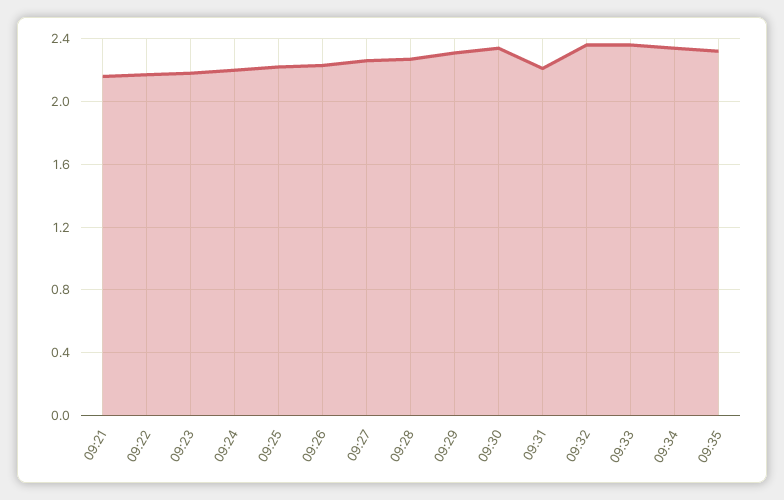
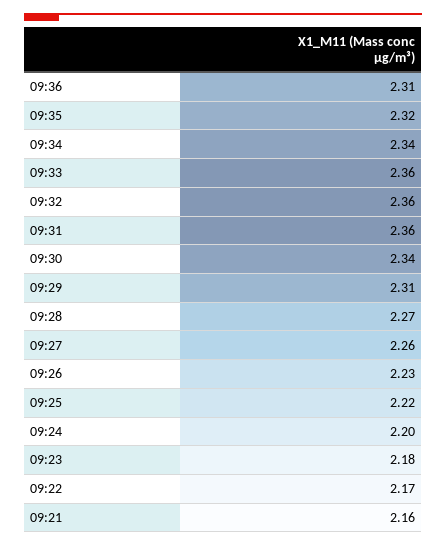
09:31: 2.2 -> 2.36
09:36: none -> 2.31

